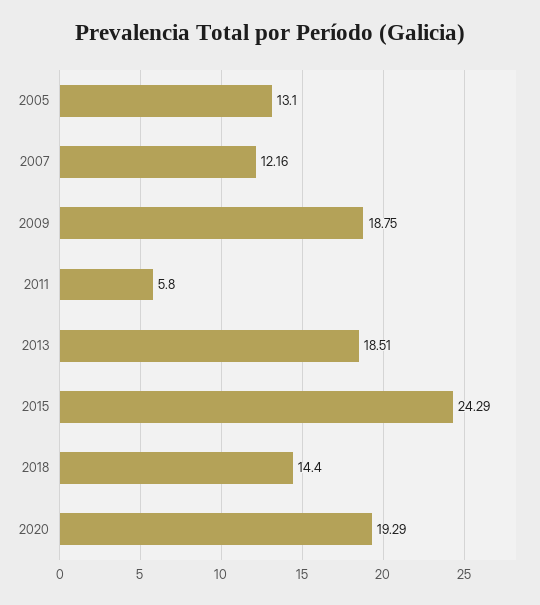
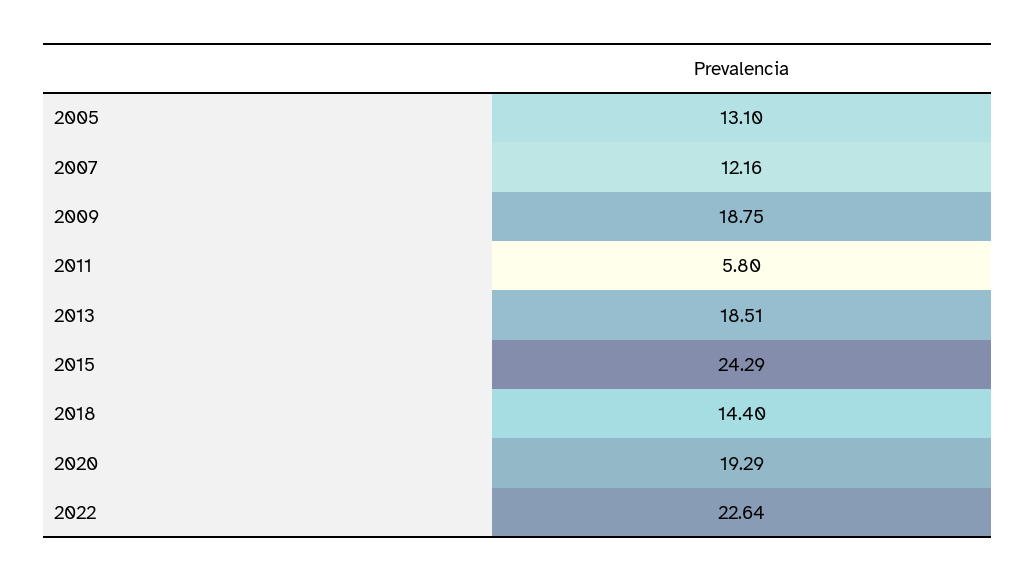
2022: none -> 22.64

